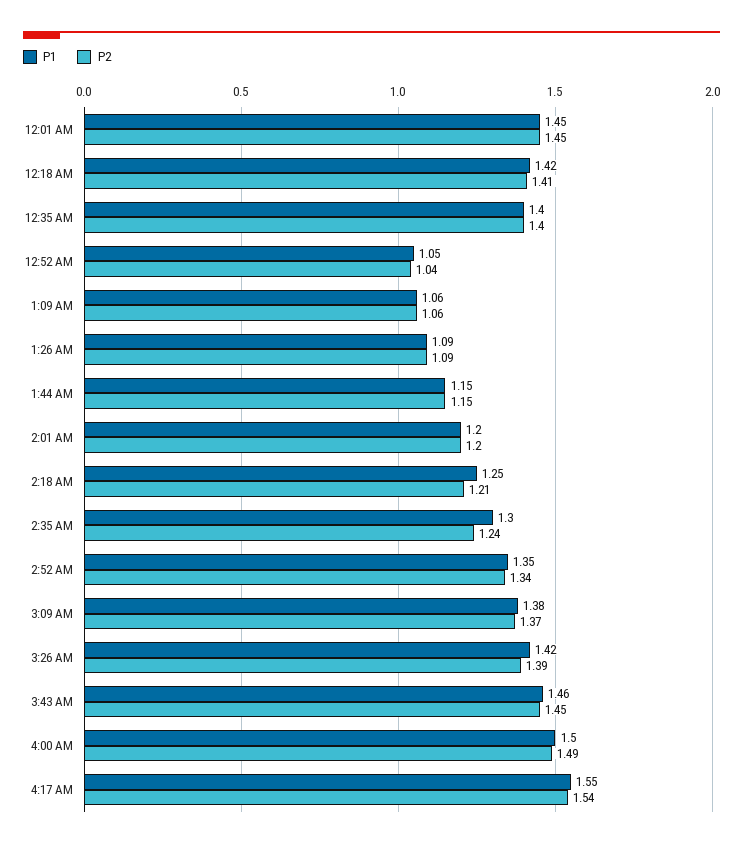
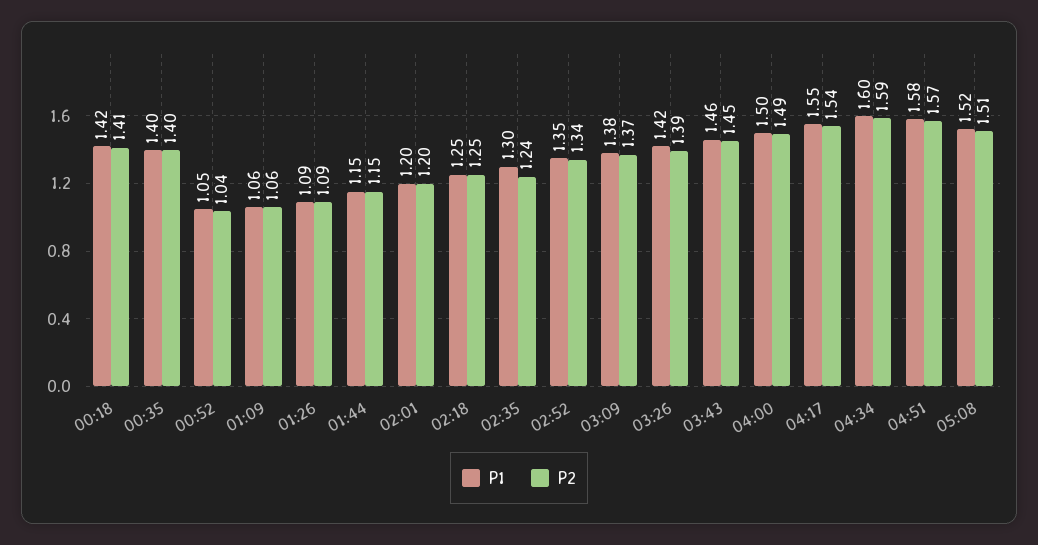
P1, 12:01 AM: 1.45 -> none
P2, 12:01 AM: 1.45 -> none
P2, 2:18 AM: 1.21 -> 1.25
P1, 04:34: none -> 1.6
P2, 04:34: none -> 1.59
P1, 04:51: none -> 1.58
P2, 04:51: none -> 1.57
P1, 05:08: none -> 1.52
P2, 05:08: none -> 1.51

